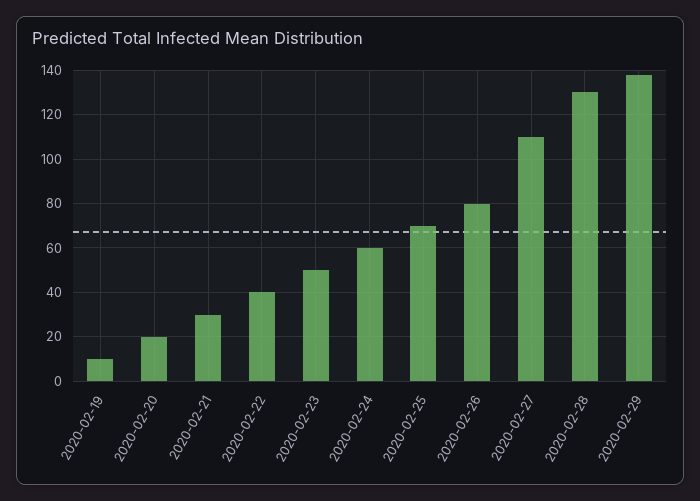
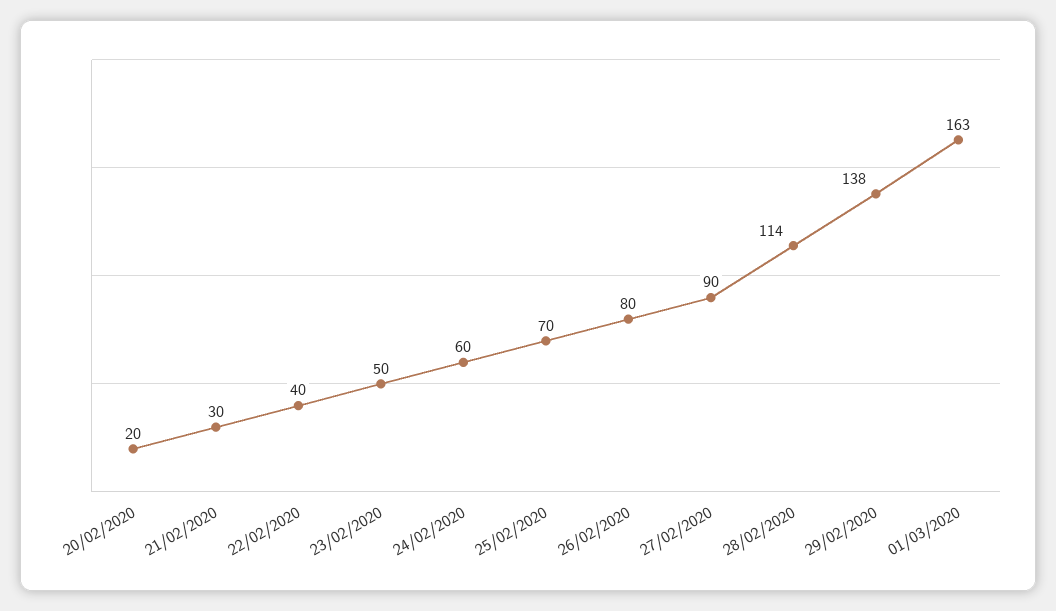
2020-02-19: 10 -> none
2020-02-27: 110 -> 90
2020-02-28: 130 -> 114
01/03/2020: none -> 163

